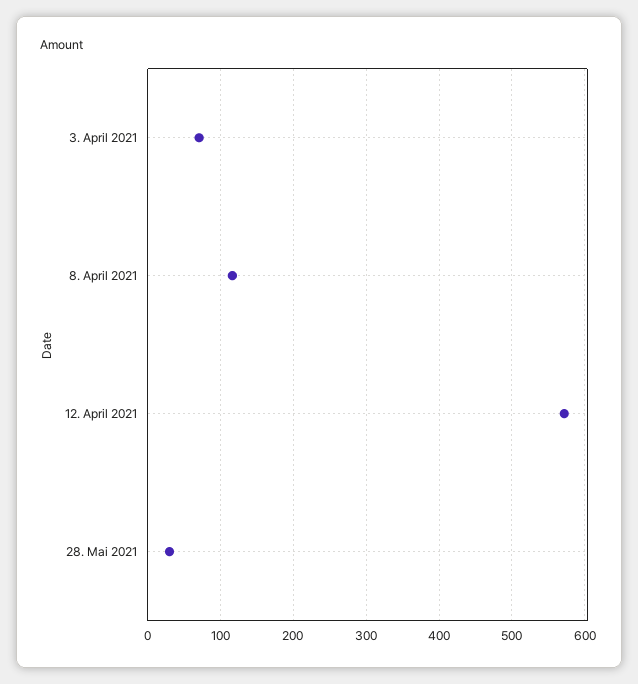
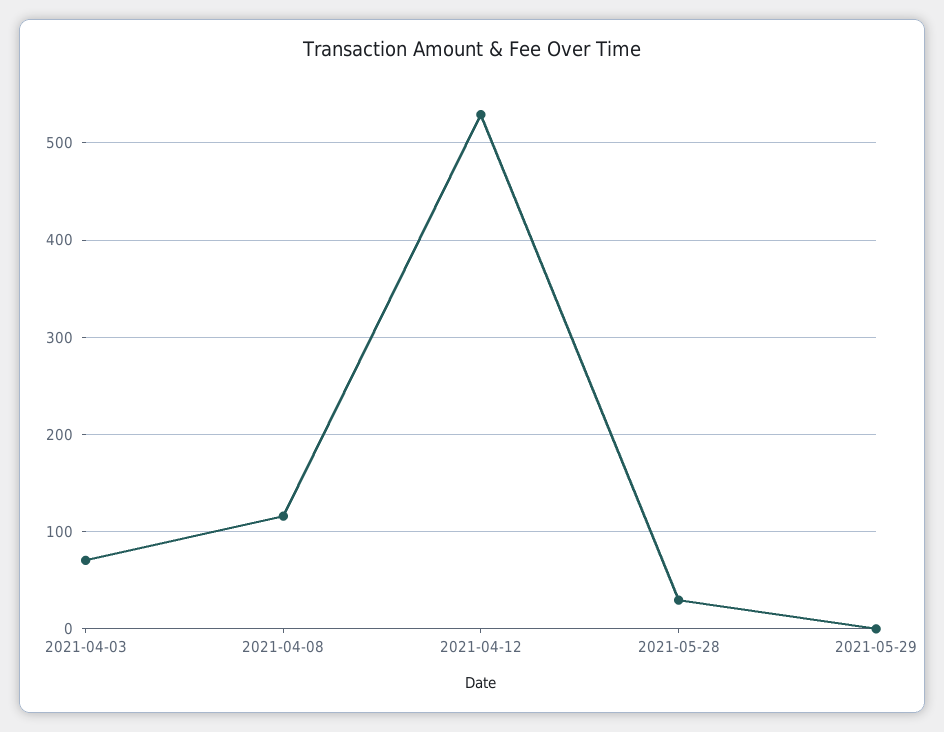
12. April 2021: 570 -> 530
2021-05-29: none -> 0

